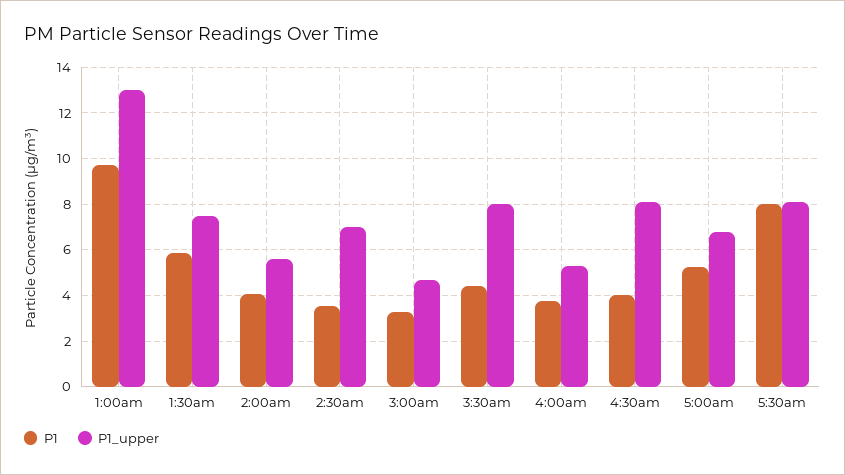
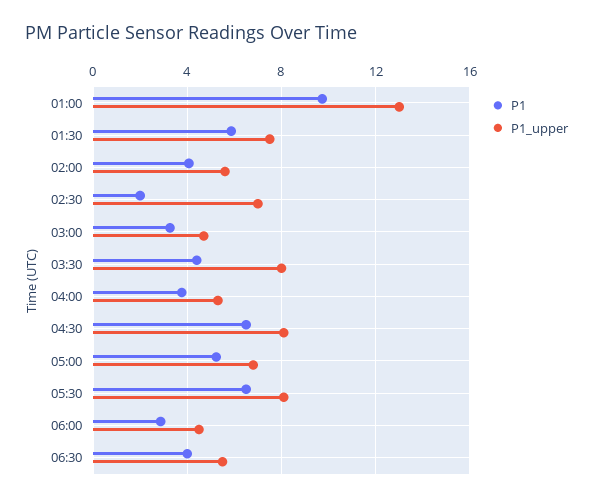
P1, 2:30am: 3.5 -> 2
P1, 4:30am: 4 -> 6.5
P1, 5:30am: 8 -> 6.5
P1, 06:00: none -> 3
P1_upper, 06:00: none -> 4.5
P1, 06:30: none -> 4
P1_upper, 06:30: none -> 5.5

